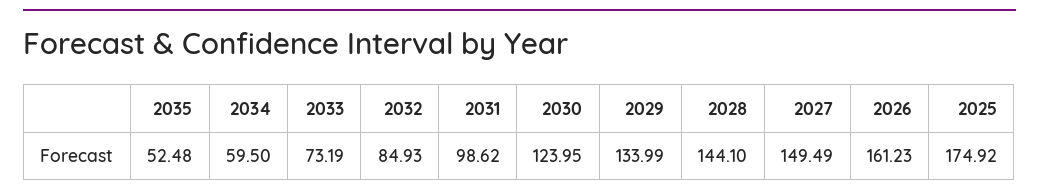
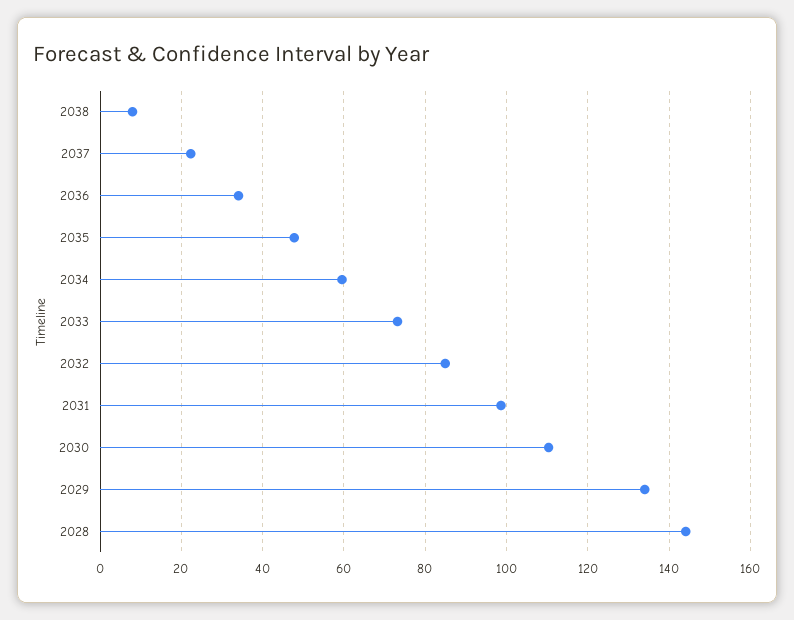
2035: 52.48 -> 48
2030: 123.95 -> 110
2027: 149.49 -> none
2026: 161.23 -> none
2025: 174.92 -> none
2038: none -> 8
2037: none -> 22
2036: none -> 34

